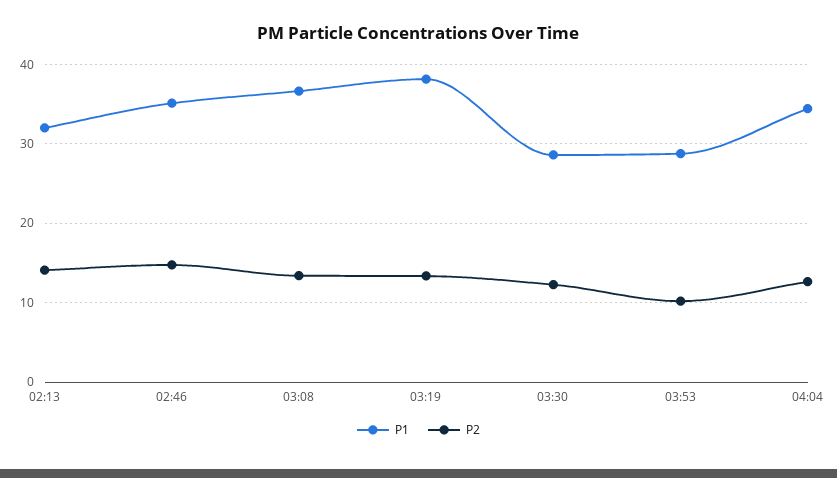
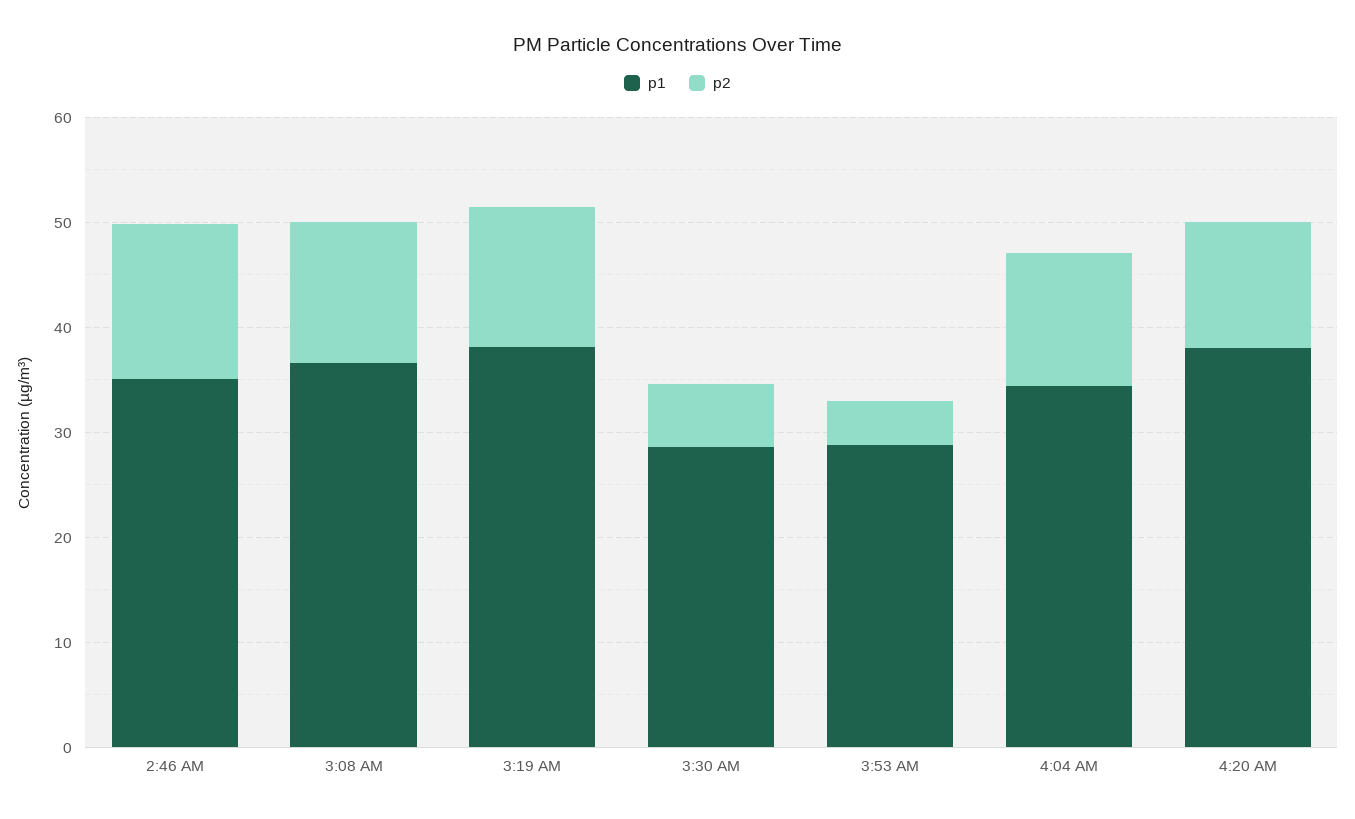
P1, 02:13: 32 -> none
P2, 02:13: 14 -> none
P2, 03:30: 12 -> 6
P2, 03:53: 10 -> 4
P1, 4:20 AM: none -> 38
P2, 4:20 AM: none -> 12

